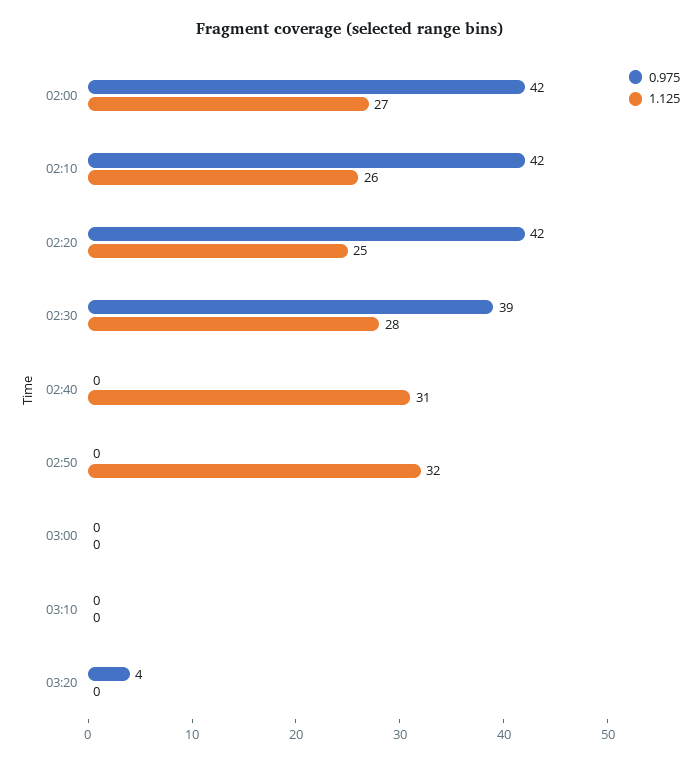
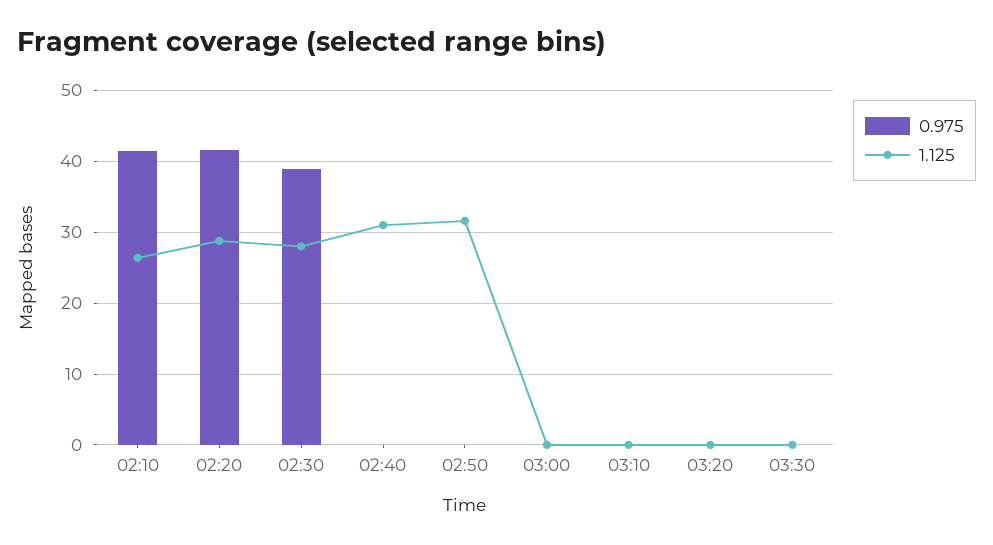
0.975, 02:00: 42 -> none
1.125, 02:00: 27 -> none
1.125, 02:20: 25 -> 29
0.975, 03:20: 4 -> 0
0.975, 03:30: none -> 0
1.125, 03:30: none -> 0

